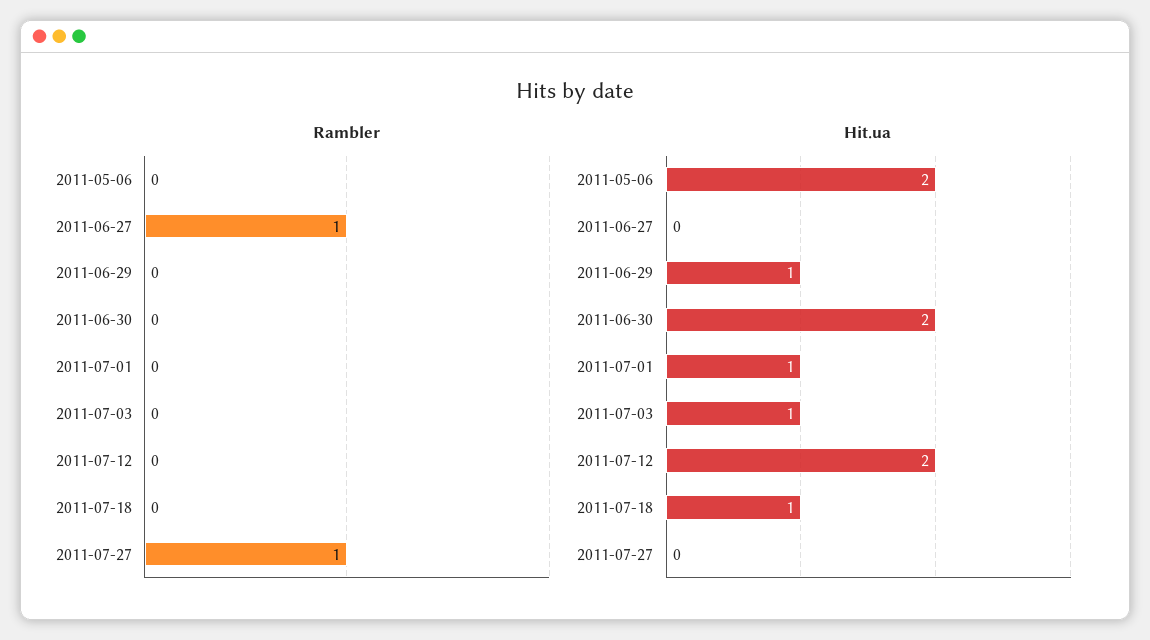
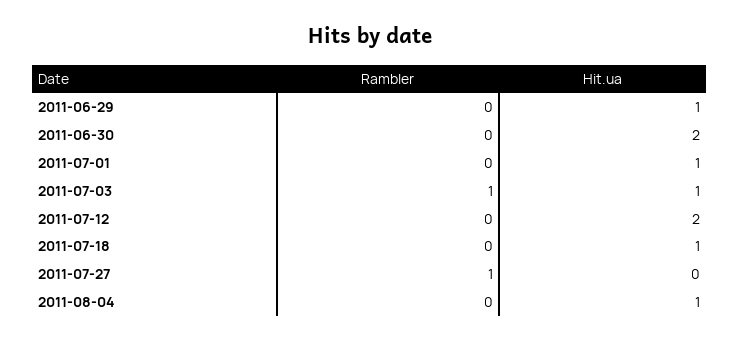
Rambler, 2011-05-06: 0 -> none
Rambler, 2011-06-27: 1 -> none
Rambler, 2011-07-03: 0 -> 1
Hit.ua, 2011-05-06: 2 -> none
Hit.ua, 2011-06-27: 0 -> none
Rambler, 2011-08-04: none -> 0
Hit.ua, 2011-08-04: none -> 1

